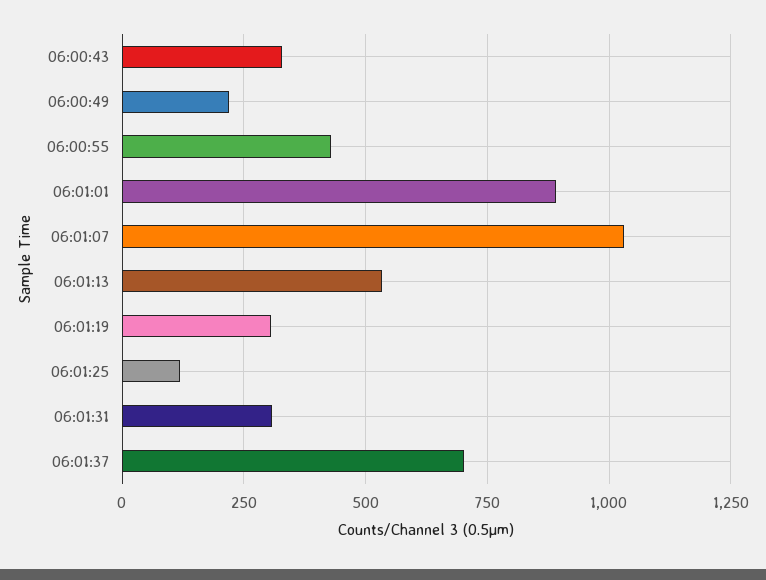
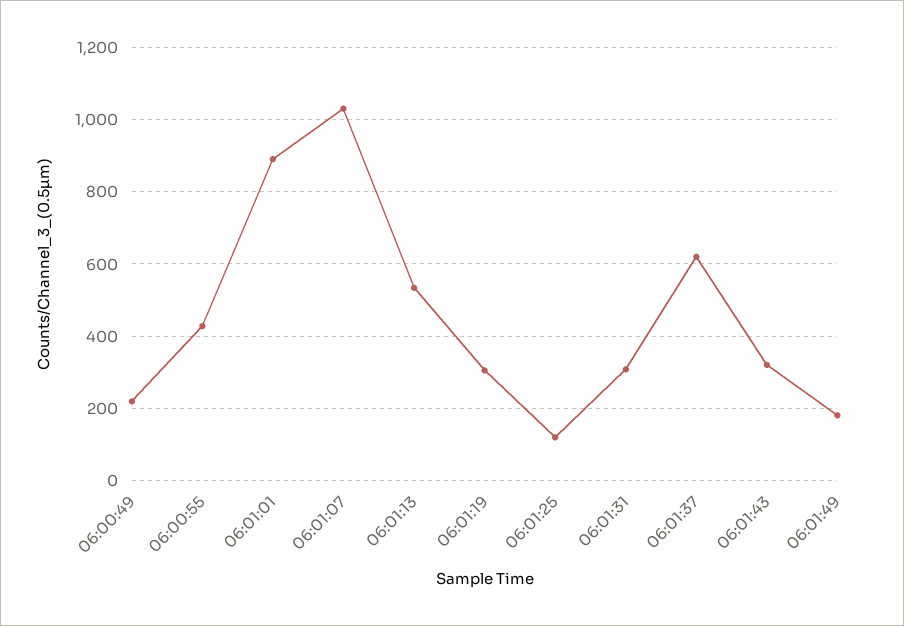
06:00:43: 325 -> none
06:01:37: 700 -> 620
06:01:43: none -> 320
06:01:49: none -> 180

